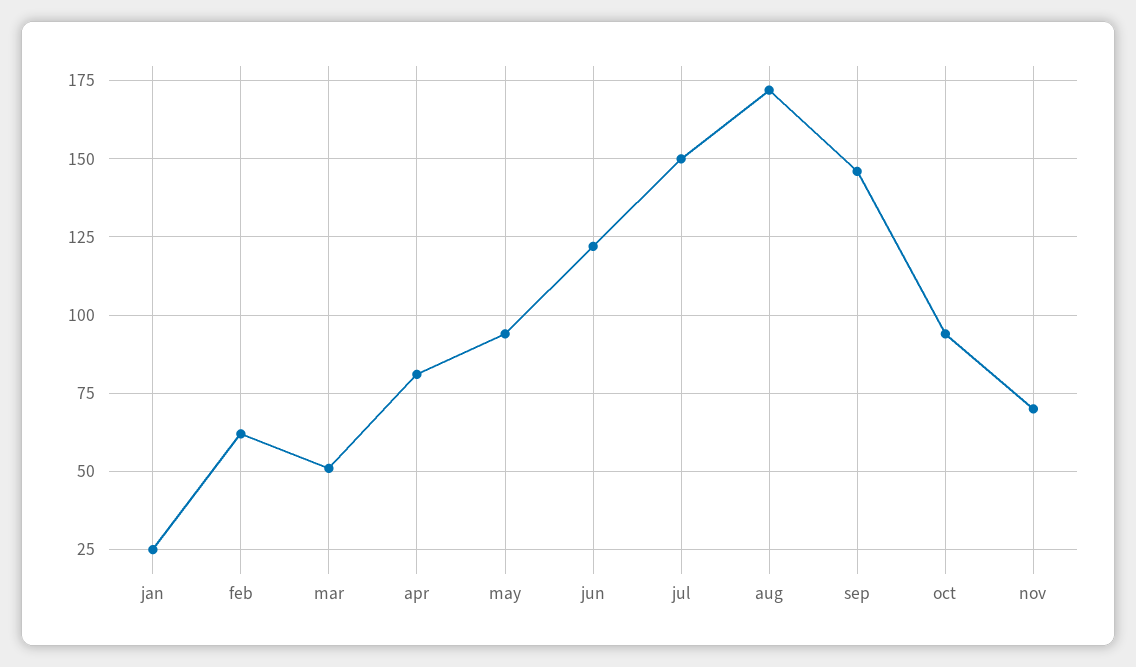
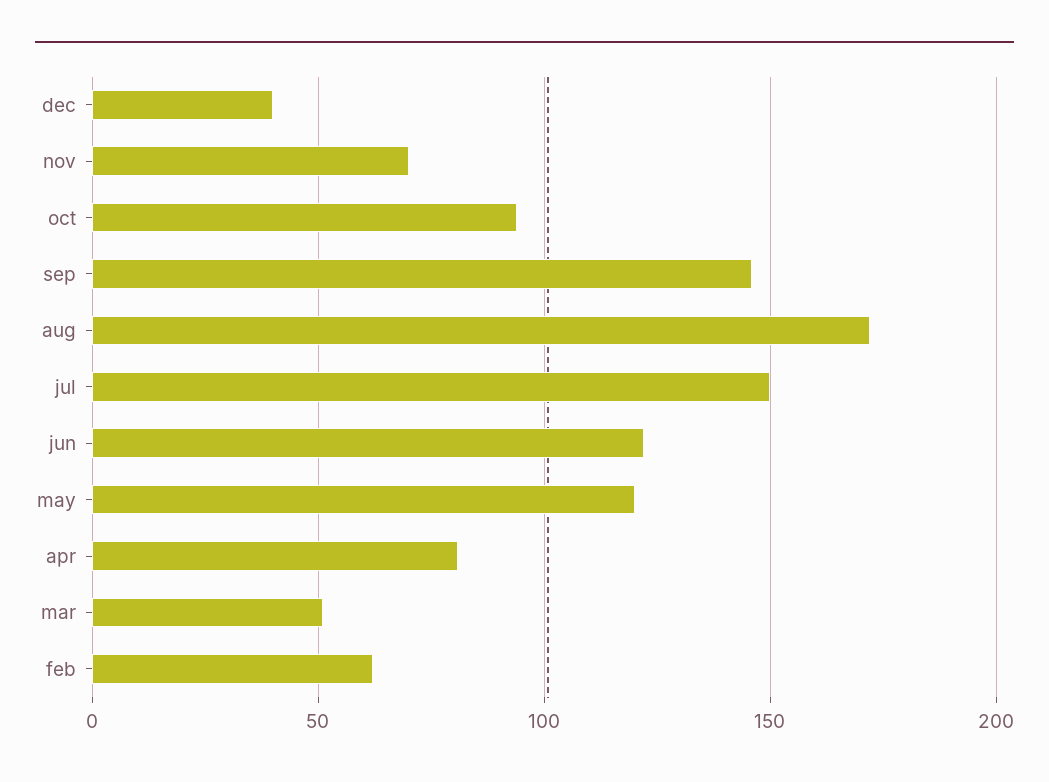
jan: 25 -> none
may: 95 -> 120
dec: none -> 40

